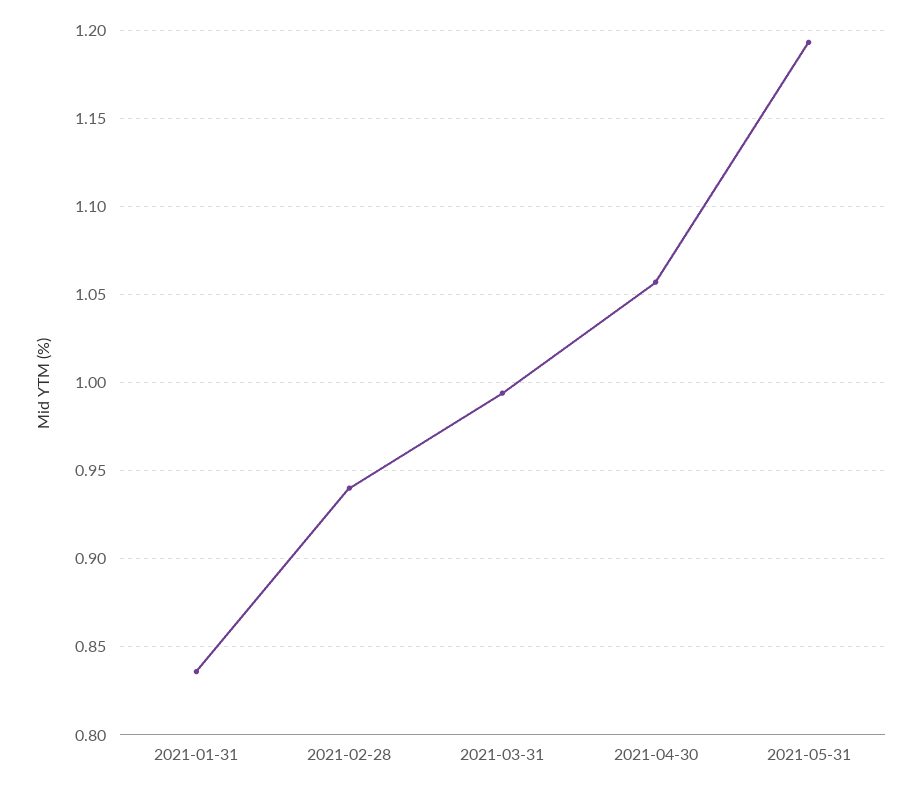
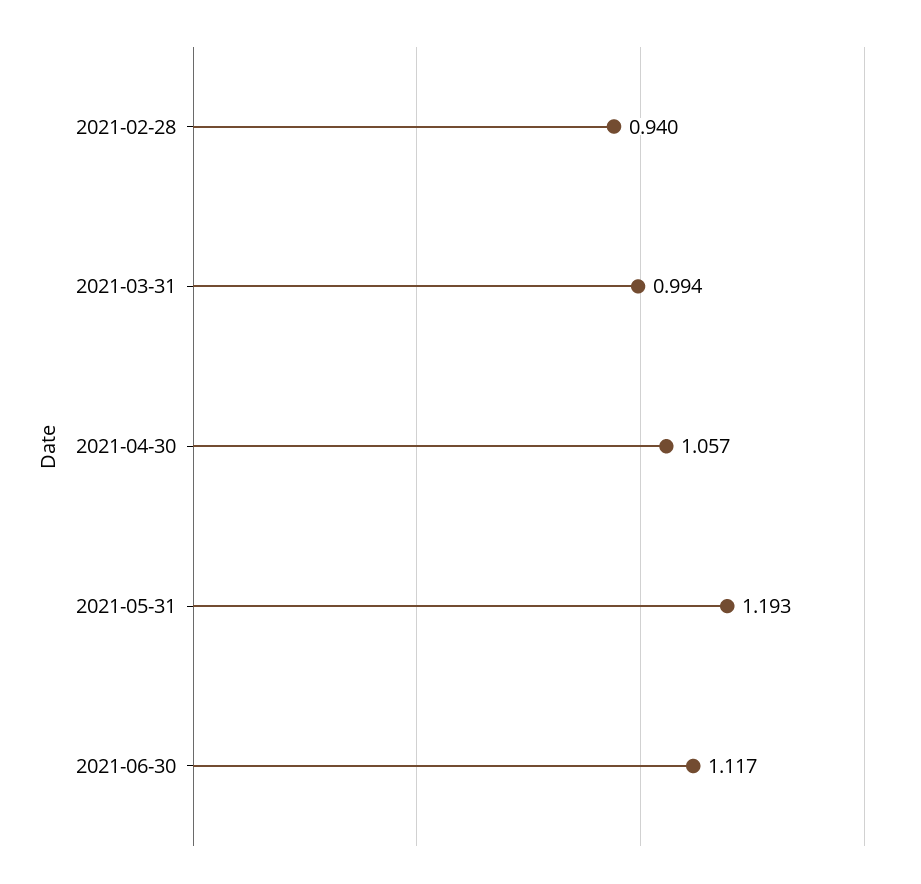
2021-01-31: 0.835 -> none
2021-06-30: none -> 1.117

